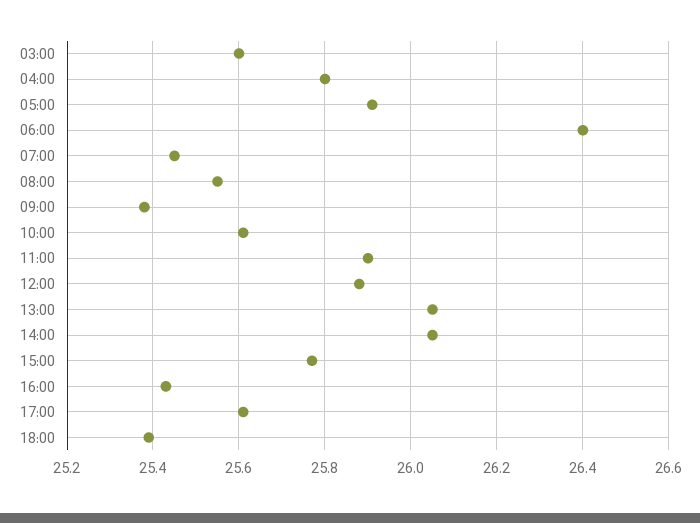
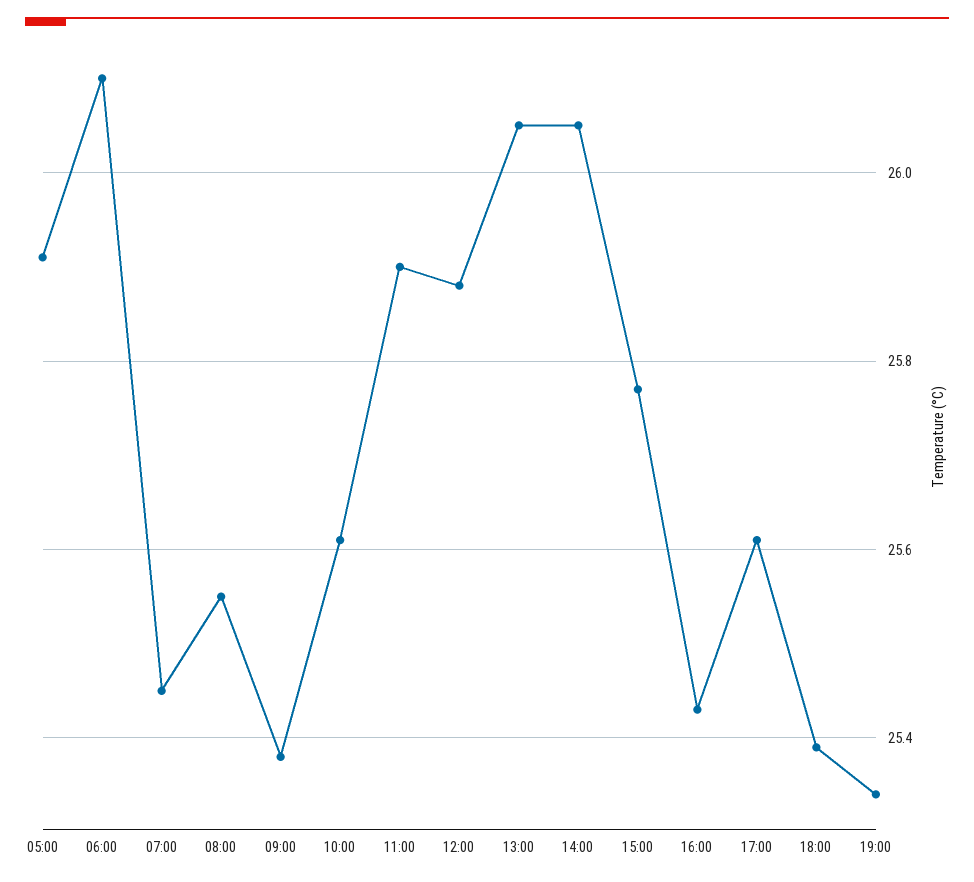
03:00: 25.6 -> none
04:00: 25.8 -> none
06:00: 26.4 -> 26.1
19:00: none -> 25.35

